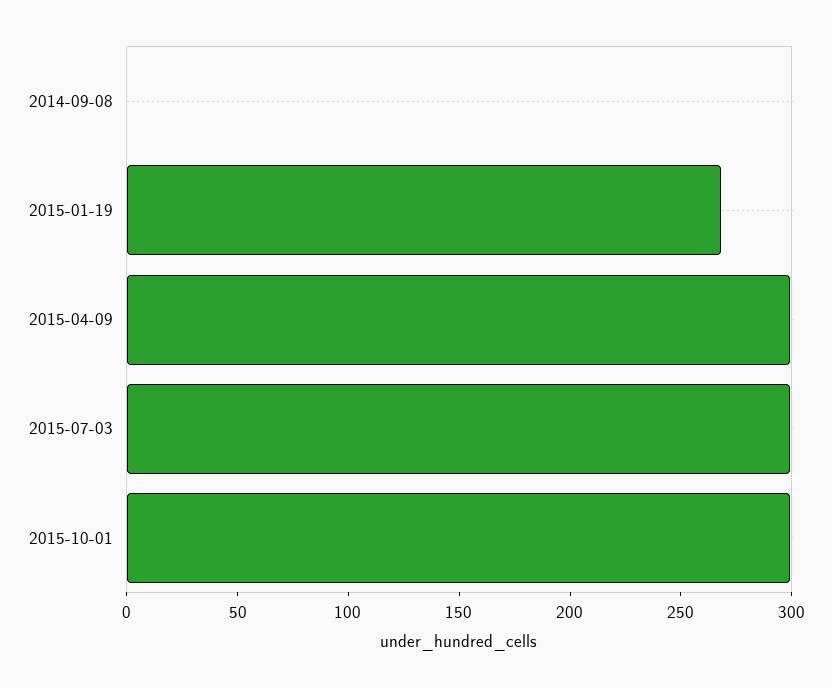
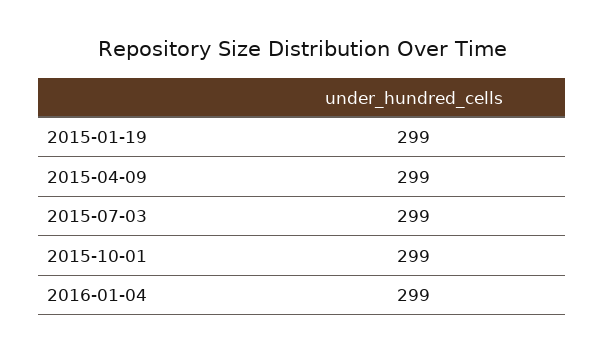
2014-09-08: 0 -> none
2015-01-19: 270 -> 299
2016-01-04: none -> 299

